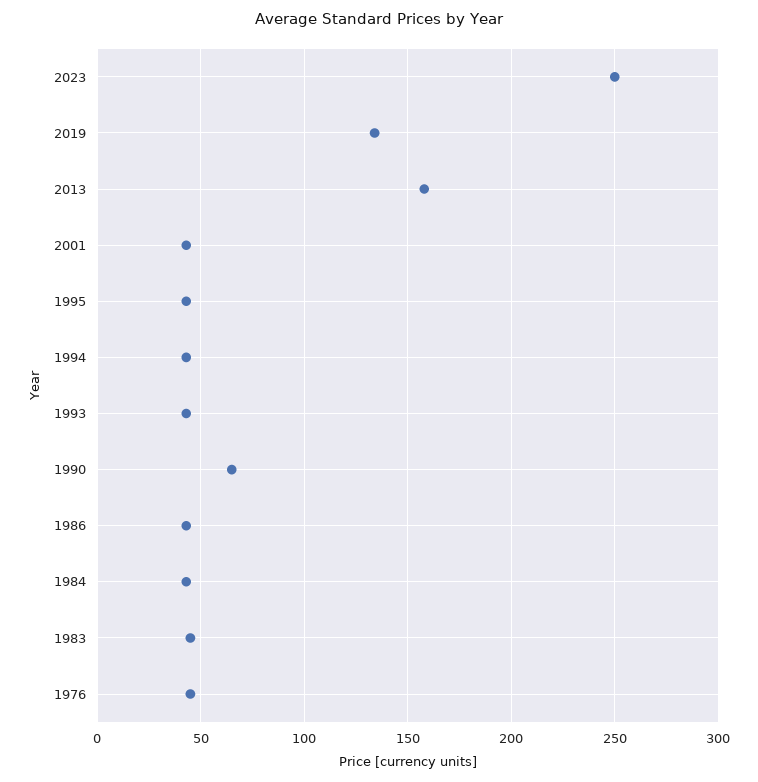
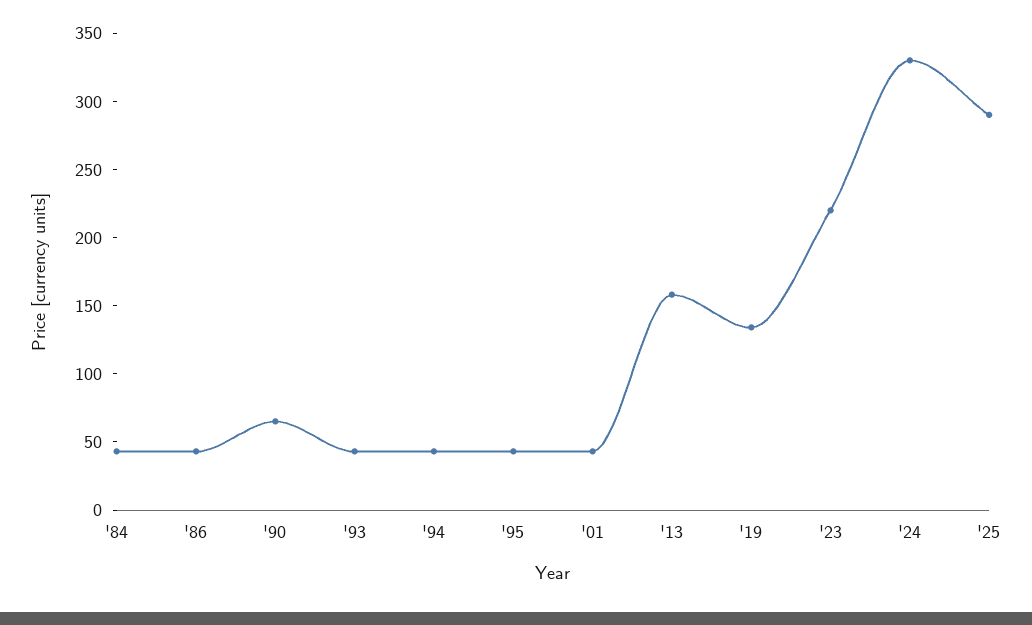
2023: 250 -> 220
1983: 45 -> none
1976: 45 -> none
'24: none -> 330
'25: none -> 290

